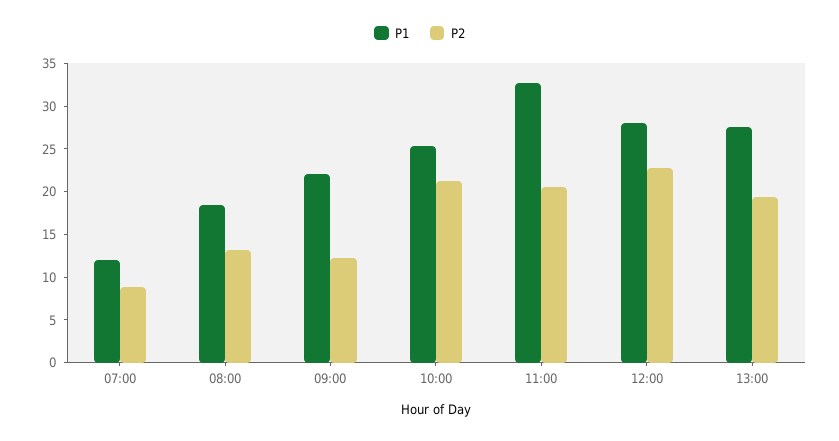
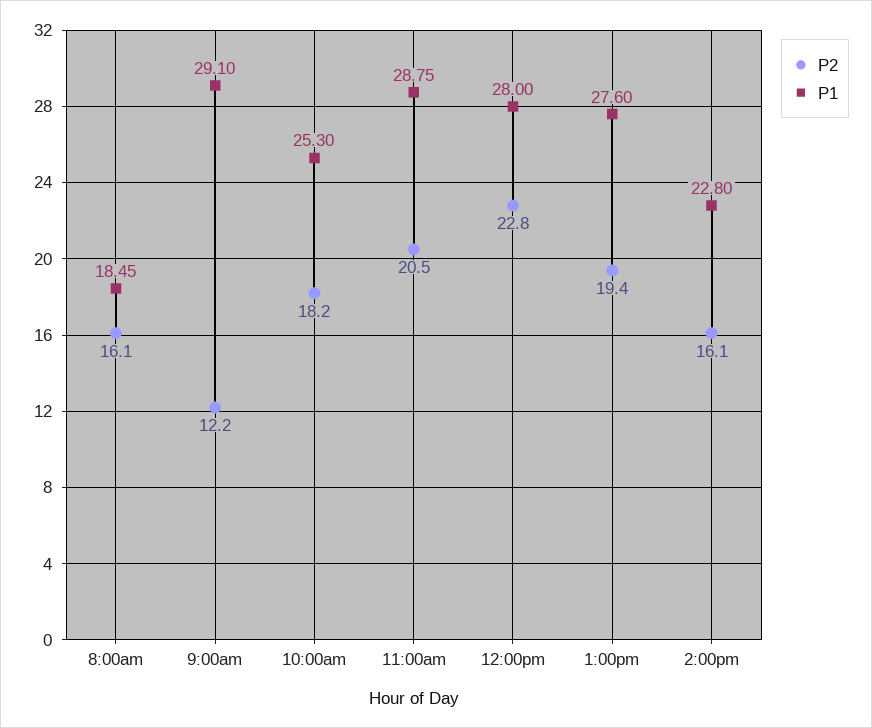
P1, 07:00: 12 -> none
P2, 07:00: 9 -> none
P2, 08:00: 13 -> 16.1
P1, 09:00: 22 -> 29.1
P2, 10:00: 21 -> 18.2
P1, 11:00: 33 -> 28.75
P2, 2:00pm: none -> 16.1
P1, 2:00pm: none -> 22.8

